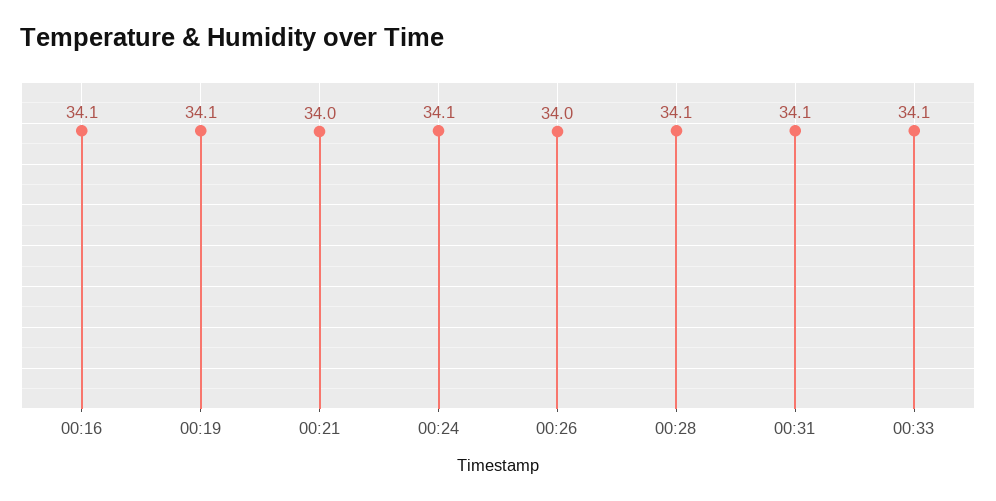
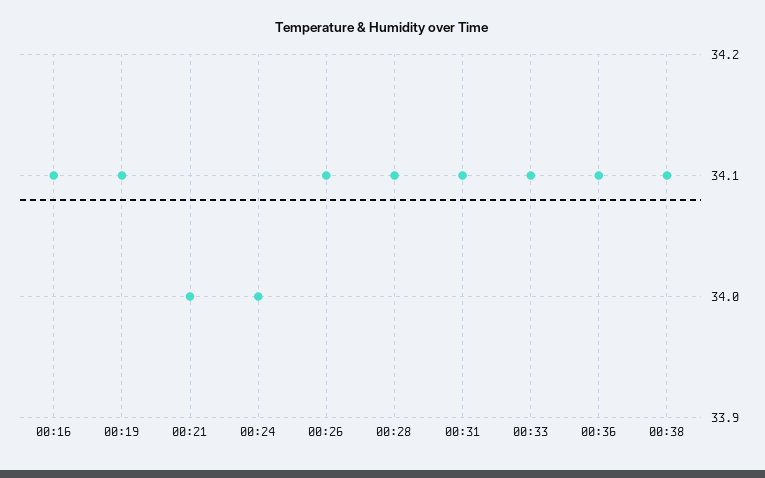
00:24: 34.1 -> 34
00:26: 34 -> 34.1
00:36: none -> 34.1
00:38: none -> 34.1

